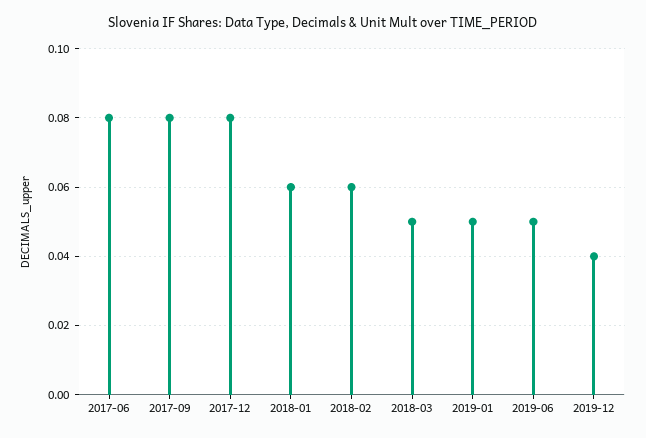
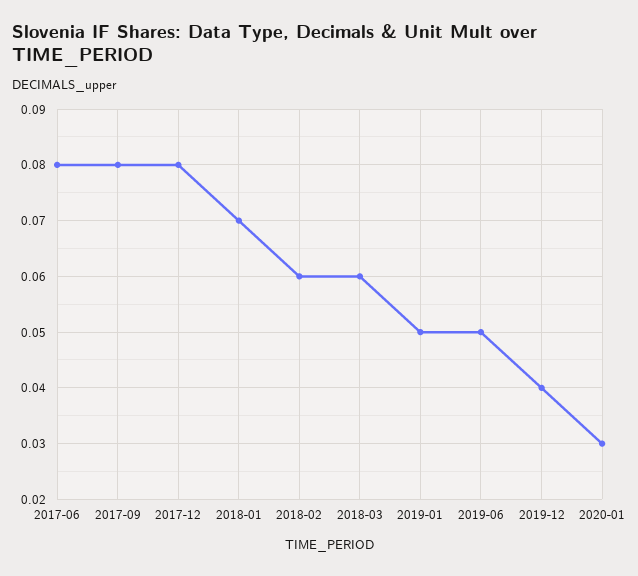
2018-01: 0.06 -> 0.07
2018-03: 0.05 -> 0.06
2020-01: none -> 0.03

